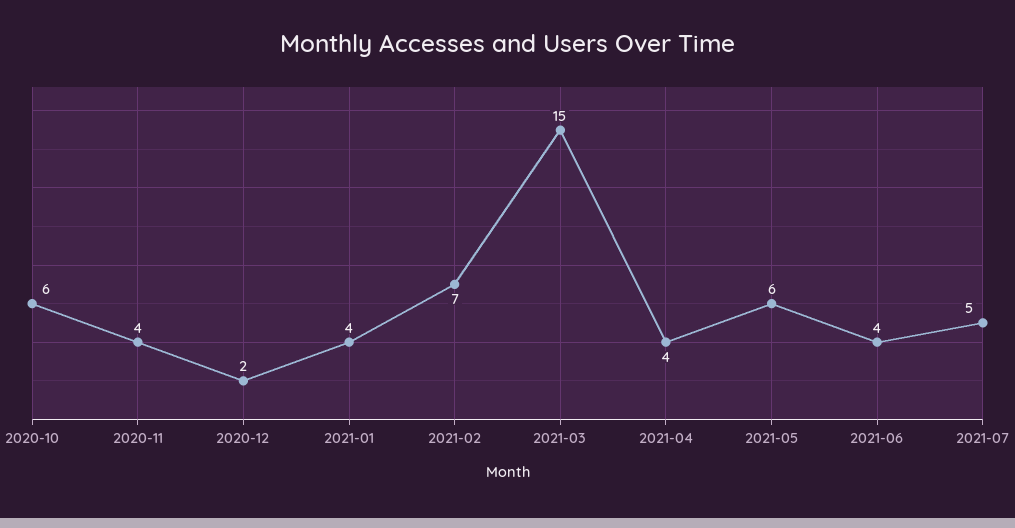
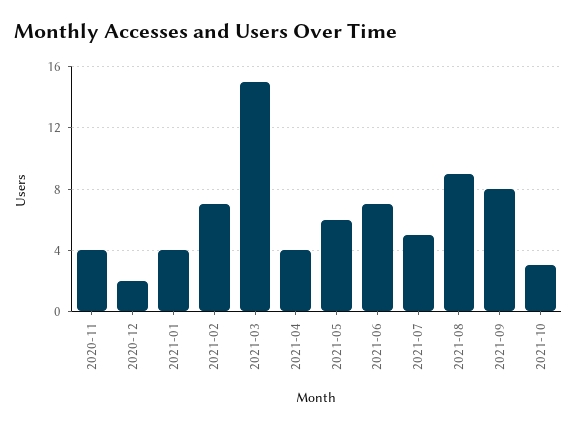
2020-10: 6 -> none
2021-06: 4 -> 7
2021-08: none -> 9
2021-09: none -> 8
2021-10: none -> 3

